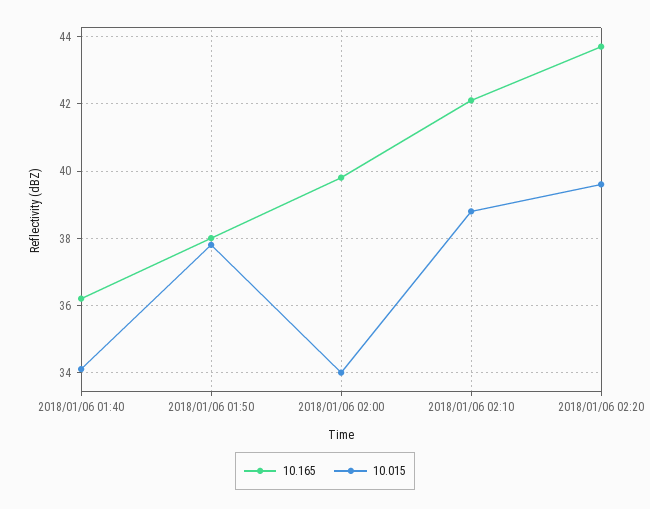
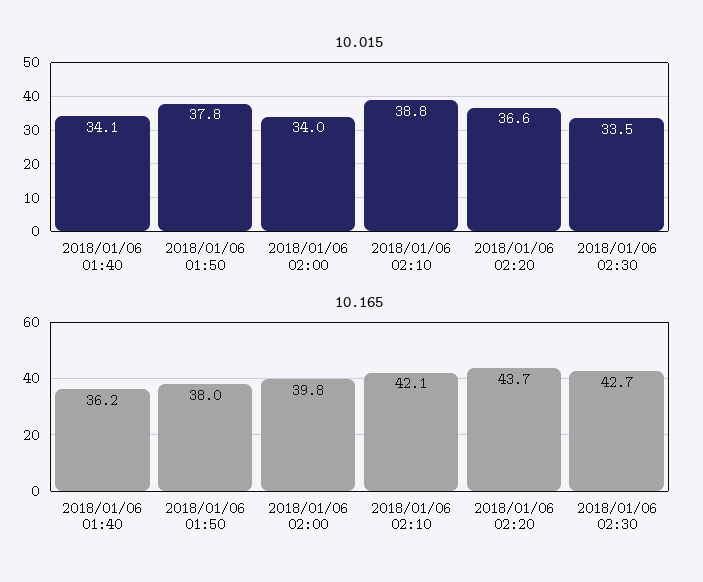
10.015, 2018/01/06 02:20: 39.5 -> 36.6
10.015, 2018/01/06 02:30: none -> 33.5
10.165, 2018/01/06 02:30: none -> 42.7

